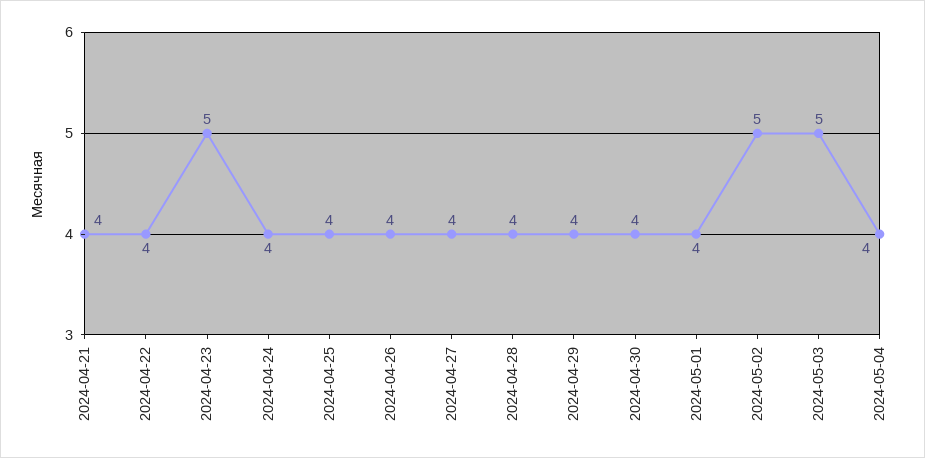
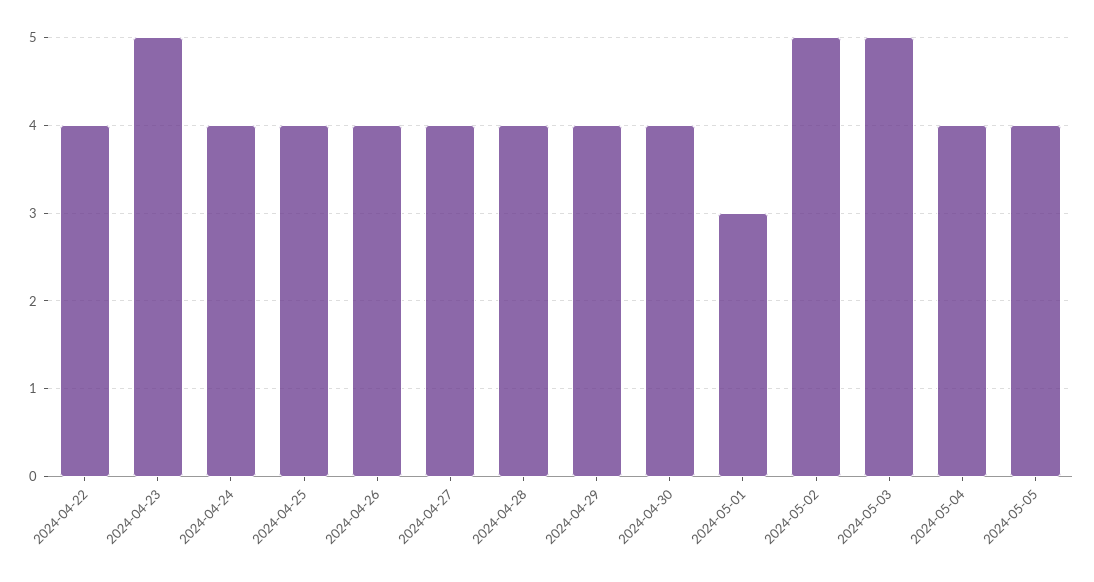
2024-04-21: 4 -> none
2024-05-01: 4 -> 3
2024-05-05: none -> 4

